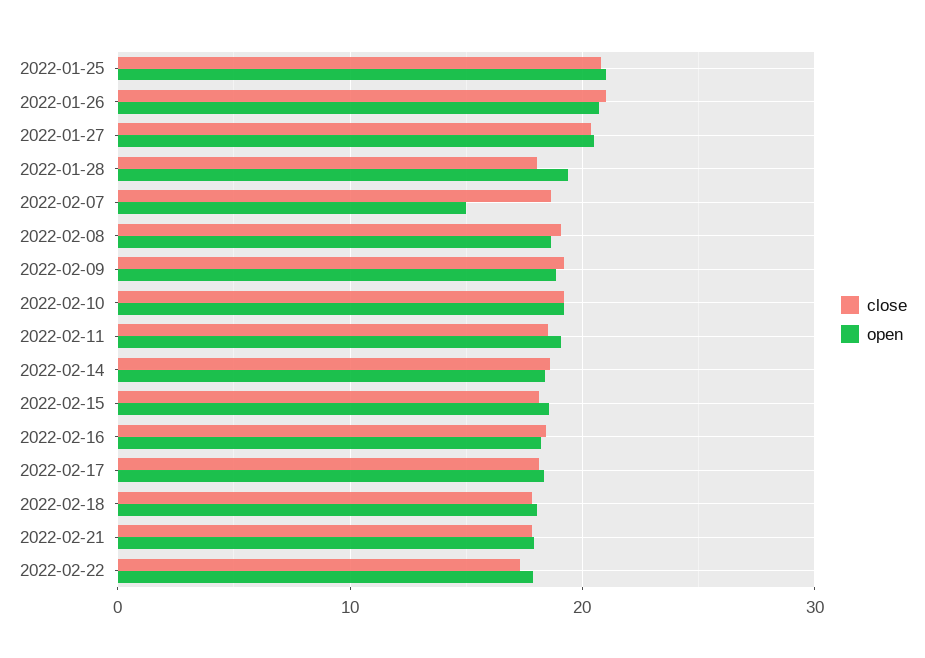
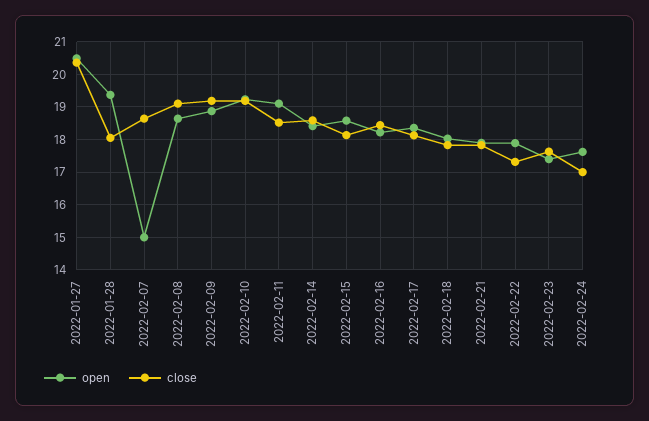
close, 2022-01-25: 21 -> none
open, 2022-01-25: 21 -> none
close, 2022-01-26: 21 -> none
open, 2022-01-26: 21 -> none
open, 2022-02-23: none -> 17.4
close, 2022-02-23: none -> 17.6
open, 2022-02-24: none -> 17.6
close, 2022-02-24: none -> 17

